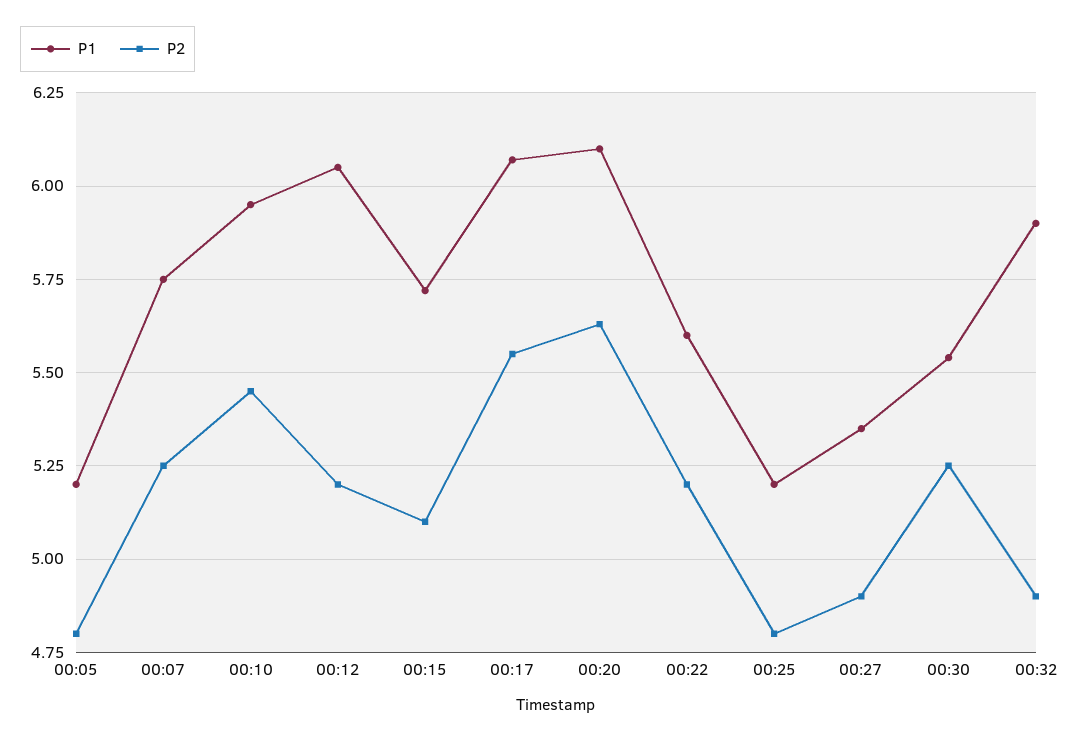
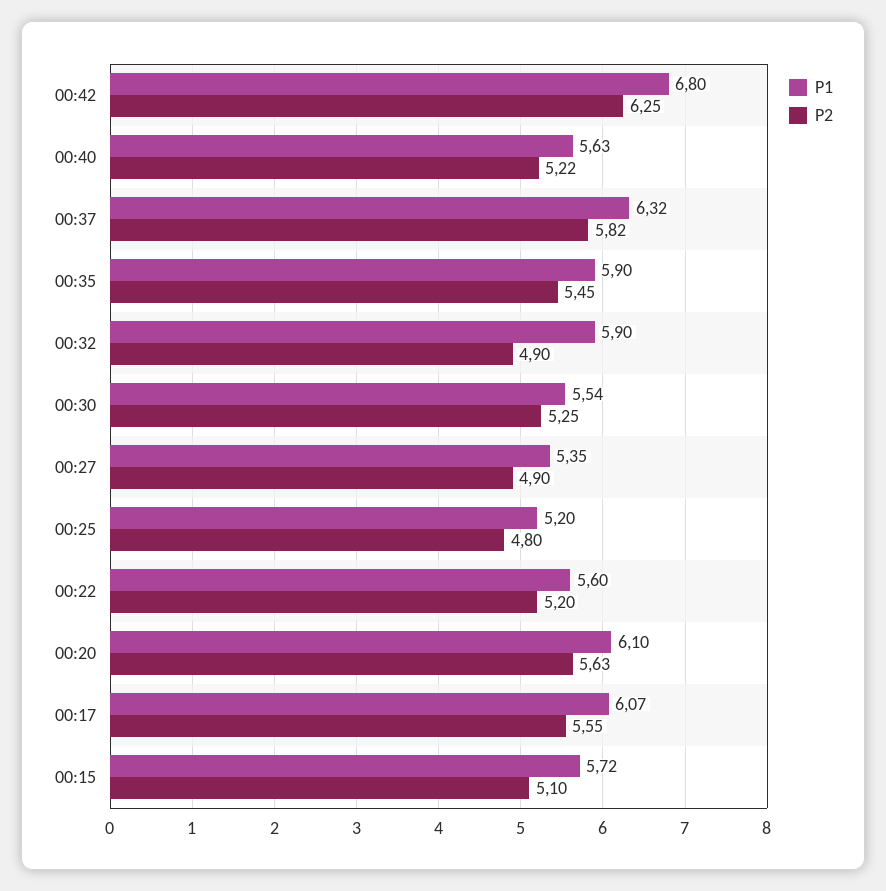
P1, 00:05: 5.2 -> none
P2, 00:05: 4.8 -> none
P1, 00:07: 5.75 -> none
P2, 00:07: 5.25 -> none
P1, 00:10: 5.95 -> none
P2, 00:10: 5.45 -> none
P1, 00:12: 6.05 -> none
P2, 00:12: 5.2 -> none
P1, 00:42: none -> 6.8
P2, 00:42: none -> 6.25
P1, 00:40: none -> 5.63
P2, 00:40: none -> 5.22
P1, 00:37: none -> 6.32
P2, 00:37: none -> 5.82
P1, 00:35: none -> 5.9
P2, 00:35: none -> 5.45

